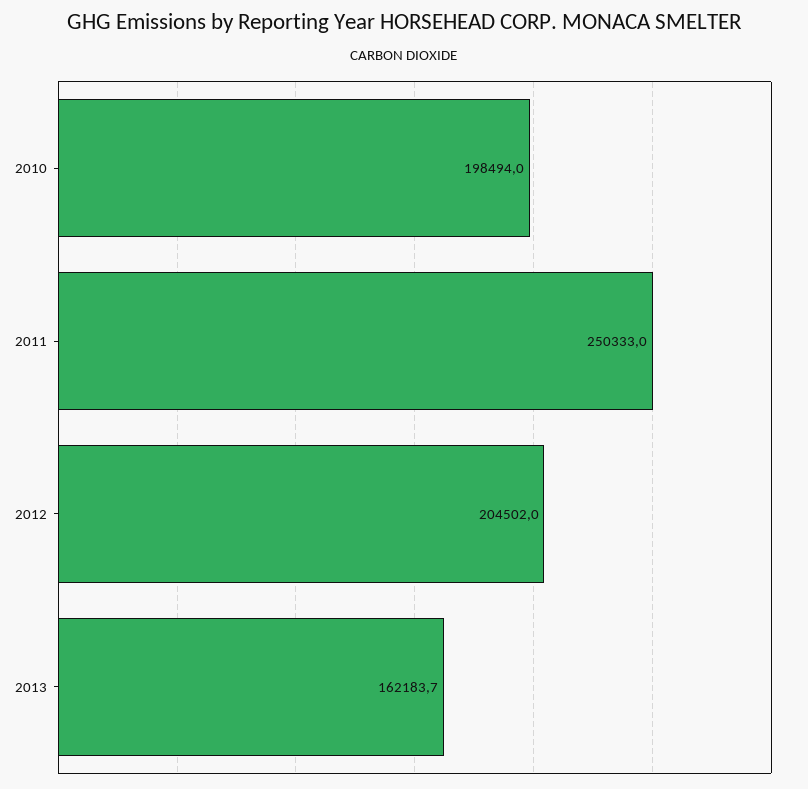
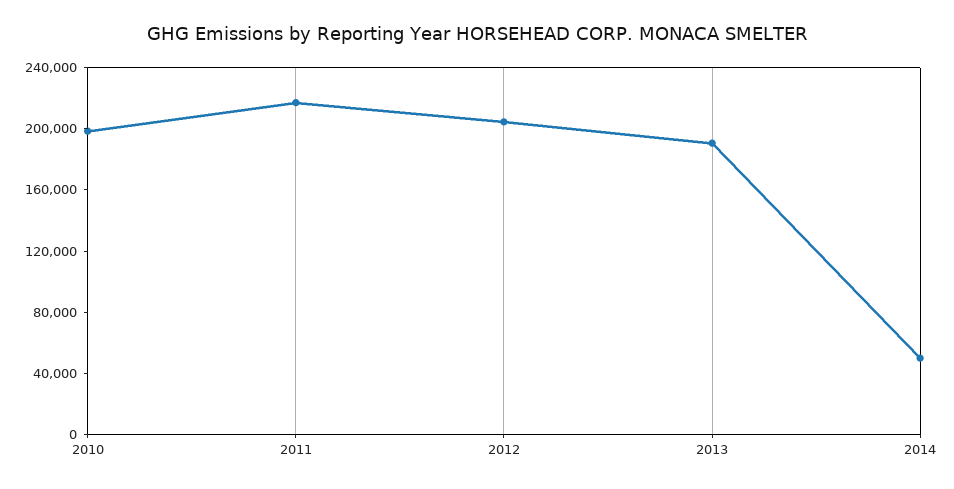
2011: 250333 -> 220000
2013: 162183.7 -> 190000
2014: none -> 50000

